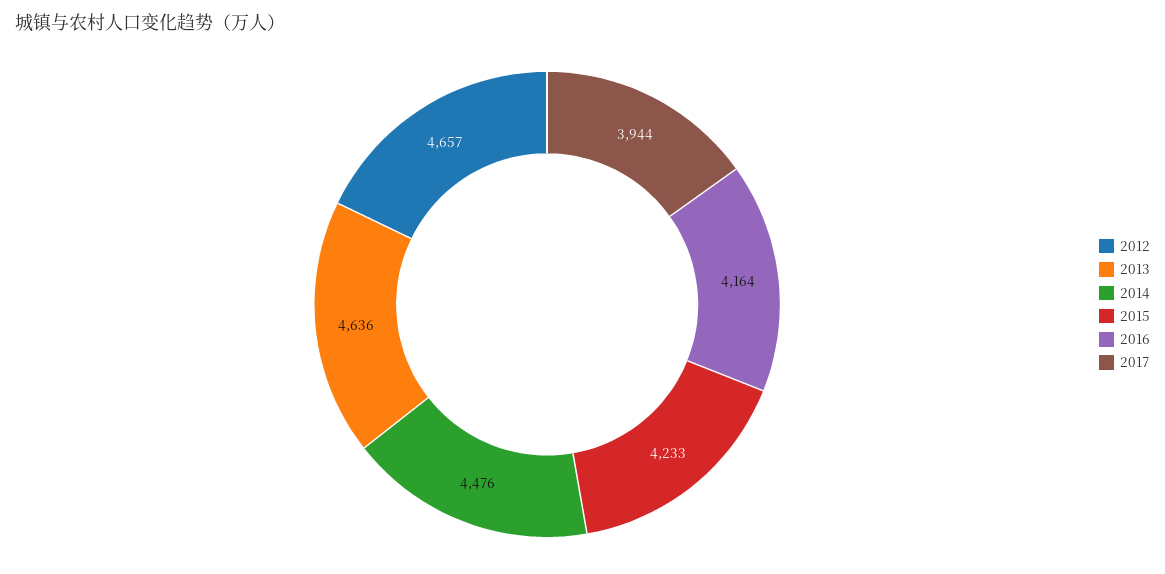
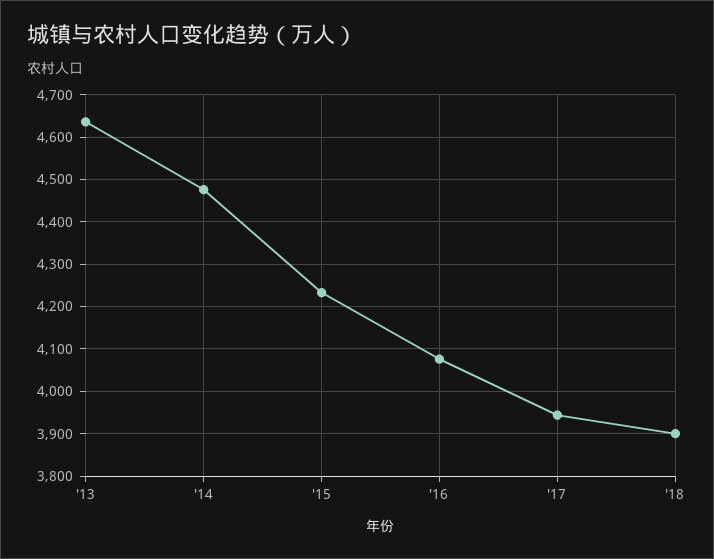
2012: 4657 -> none
2016: 4164 -> 4080
'18: none -> 3900

